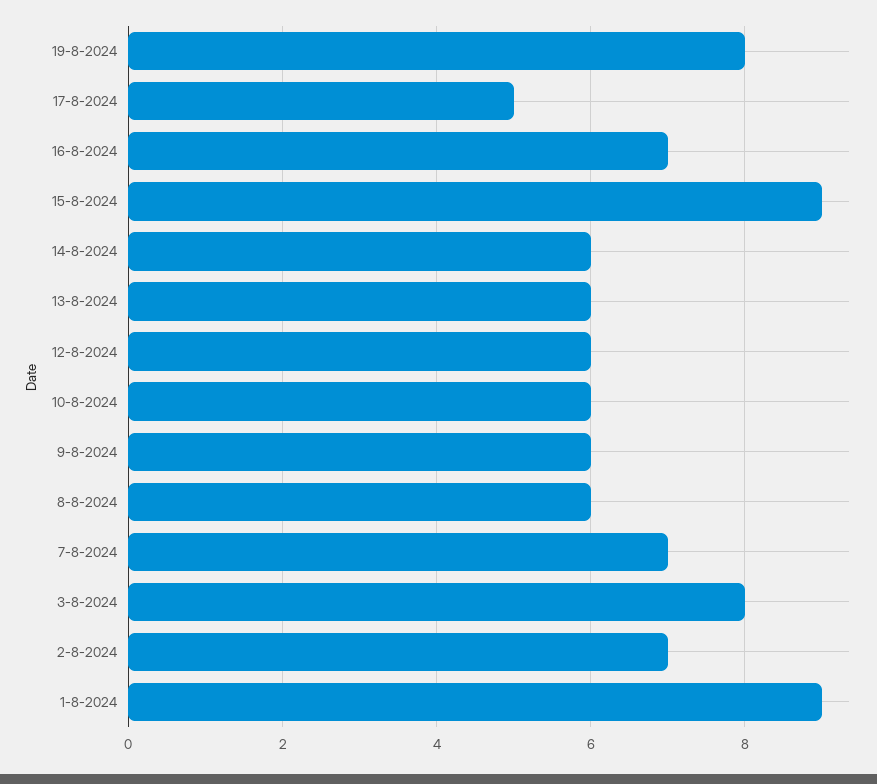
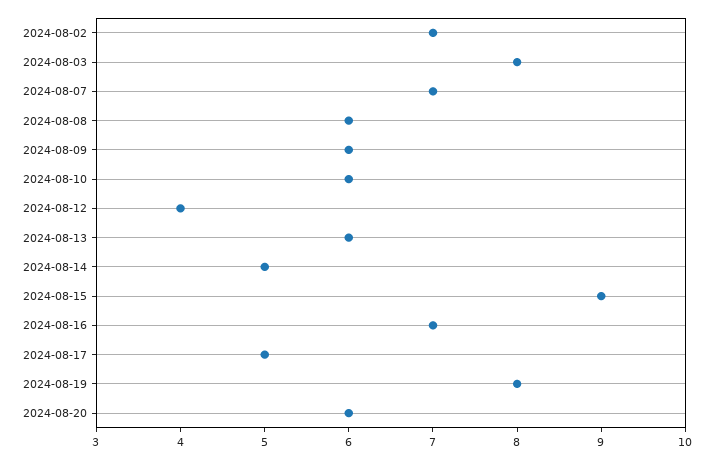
14-8-2024: 6 -> 5
12-8-2024: 6 -> 4
1-8-2024: 9 -> none
2024-08-20: none -> 6

